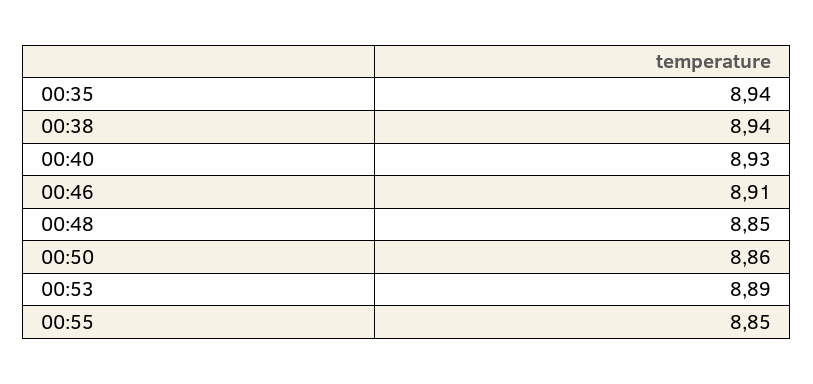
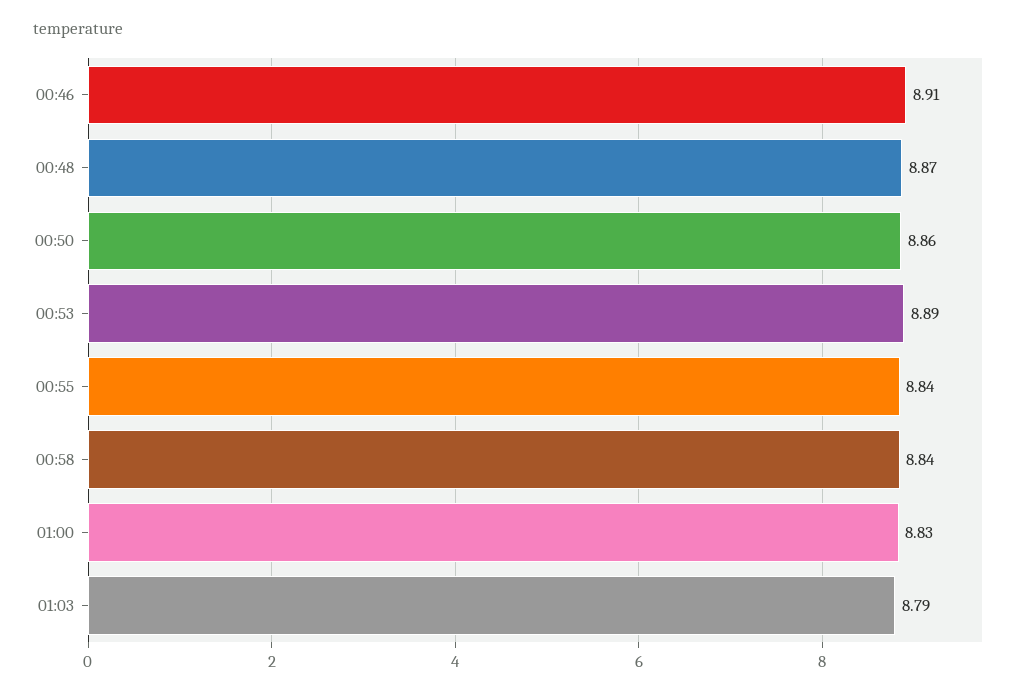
00:35: 8.94 -> none
00:38: 8.94 -> none
00:40: 8.93 -> none
00:48: 8.85 -> 8.87
00:55: 8.85 -> 8.84
00:58: none -> 8.84
01:00: none -> 8.83
01:03: none -> 8.79

